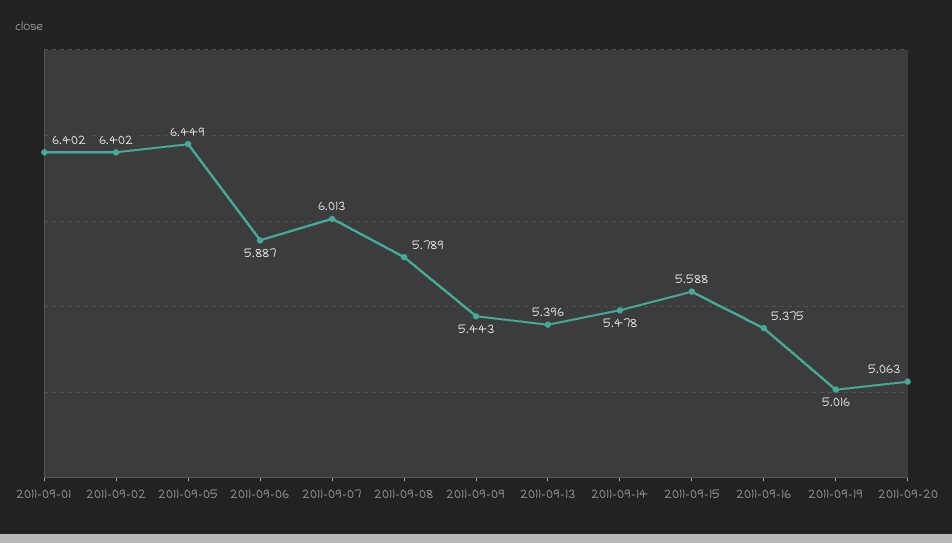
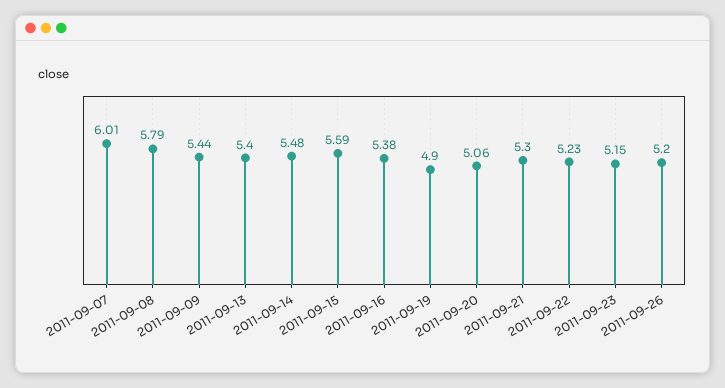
2011-09-01: 6.402 -> none
2011-09-02: 6.402 -> none
2011-09-05: 6.449 -> none
2011-09-06: 5.887 -> none
2011-09-19: 5.016 -> 4.9
2011-09-21: none -> 5.3
2011-09-22: none -> 5.23
2011-09-23: none -> 5.15
2011-09-26: none -> 5.2

